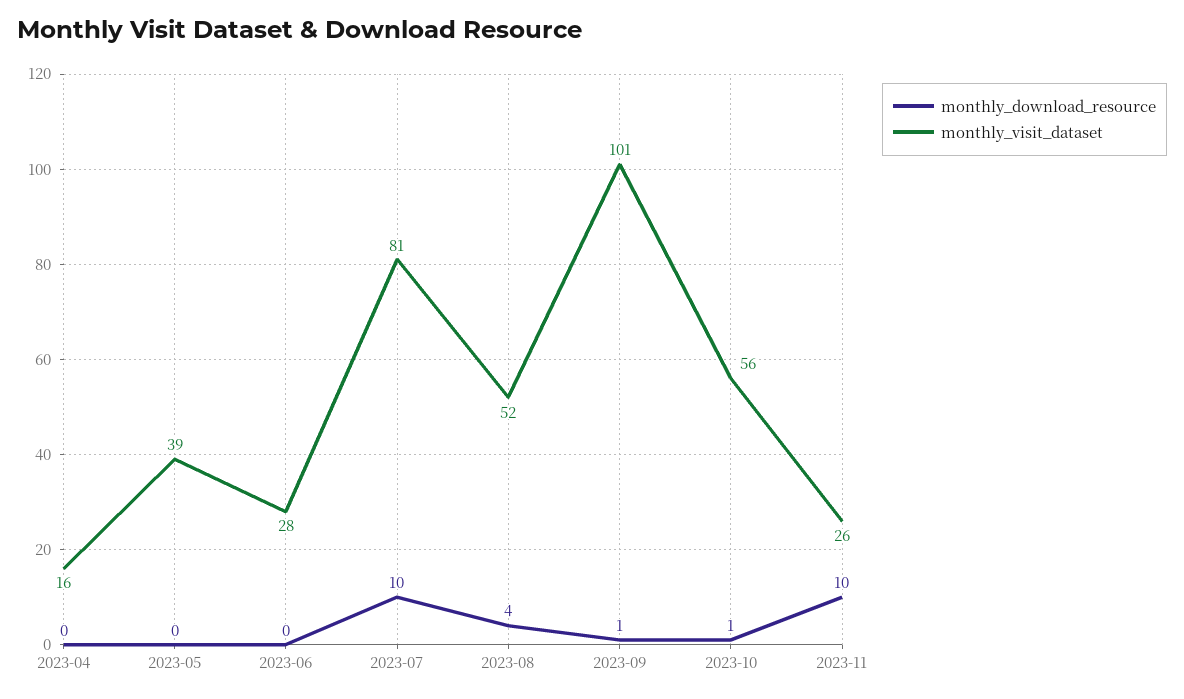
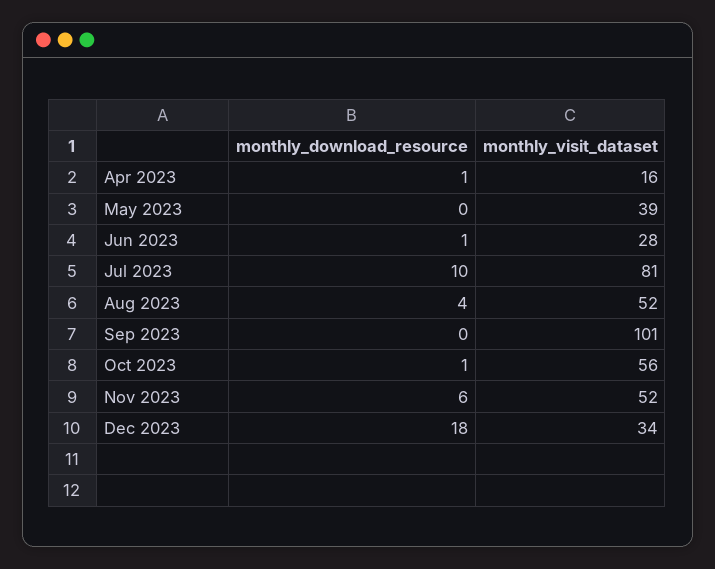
monthly_download_resource, 2023-04: 0 -> 1
monthly_download_resource, 2023-06: 0 -> 1
monthly_download_resource, 2023-09: 1 -> 0
monthly_download_resource, 2023-11: 10 -> 6
monthly_visit_dataset, 2023-11: 26 -> 52
monthly_download_resource, Dec 2023: none -> 18
monthly_visit_dataset, Dec 2023: none -> 34

